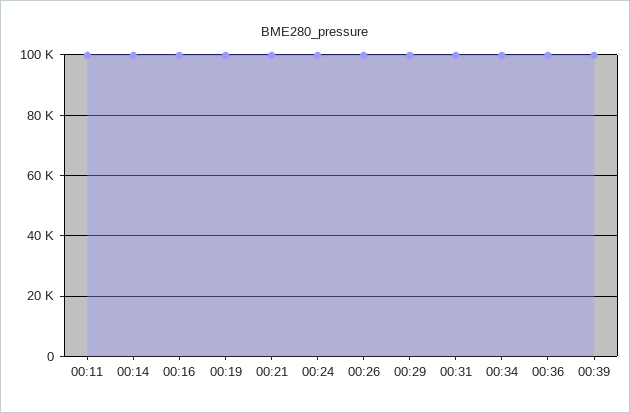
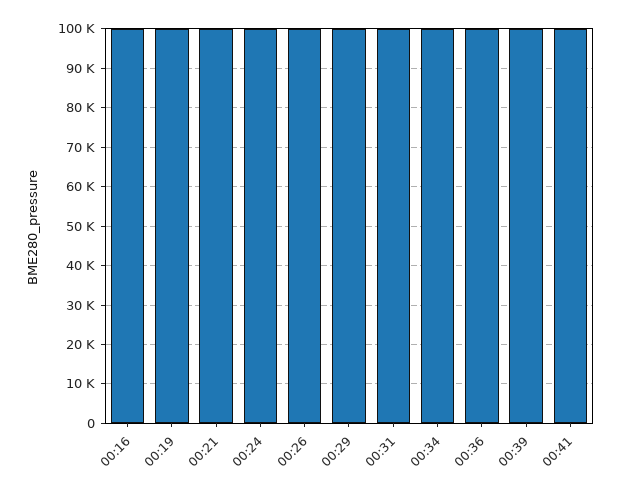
00:11: 100000 -> none
00:14: 100000 -> none
00:41: none -> 100000

